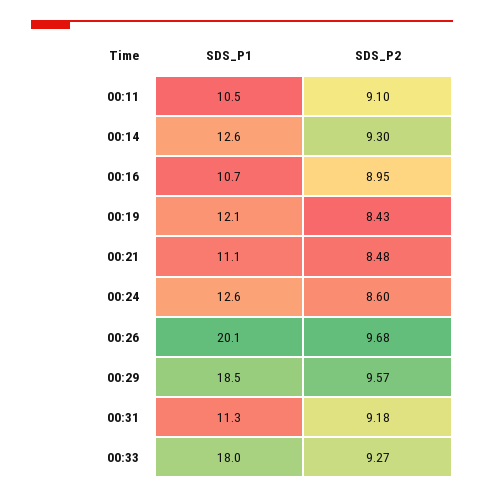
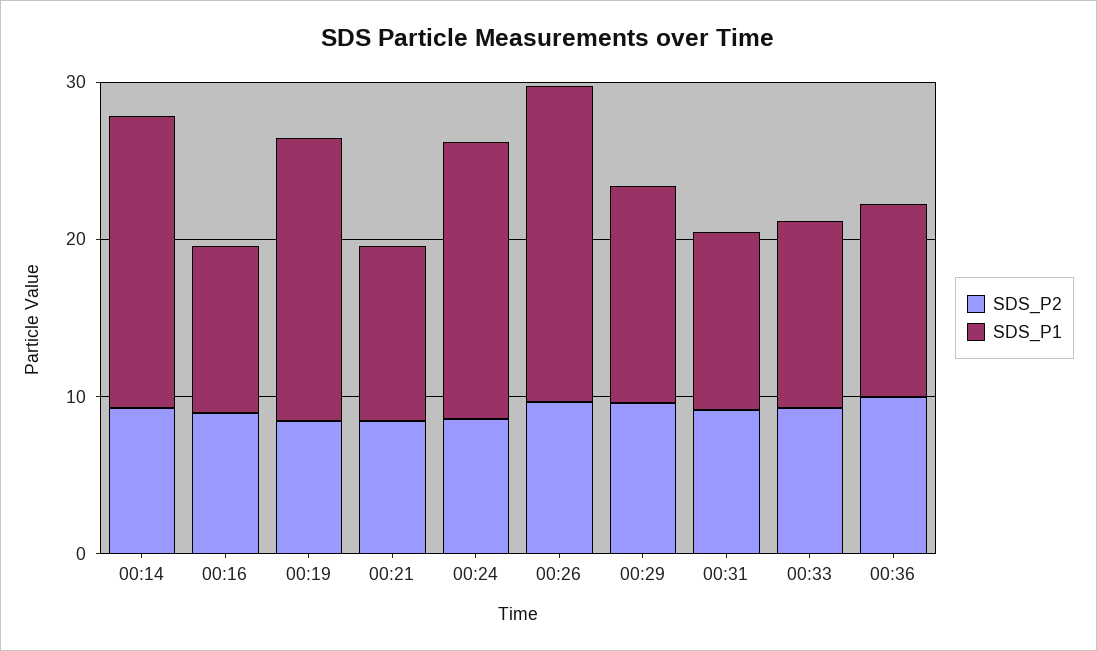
SDS_P1, 00:11: 10.5 -> none
SDS_P2, 00:11: 9.1 -> none
SDS_P1, 00:14: 12.6 -> 18
SDS_P1, 00:19: 12.1 -> 18
SDS_P1, 00:24: 12.6 -> 18
SDS_P1, 00:29: 18.5 -> 14
SDS_P1, 00:33: 18 -> 12
SDS_P2, 00:36: none -> 10
SDS_P1, 00:36: none -> 12

